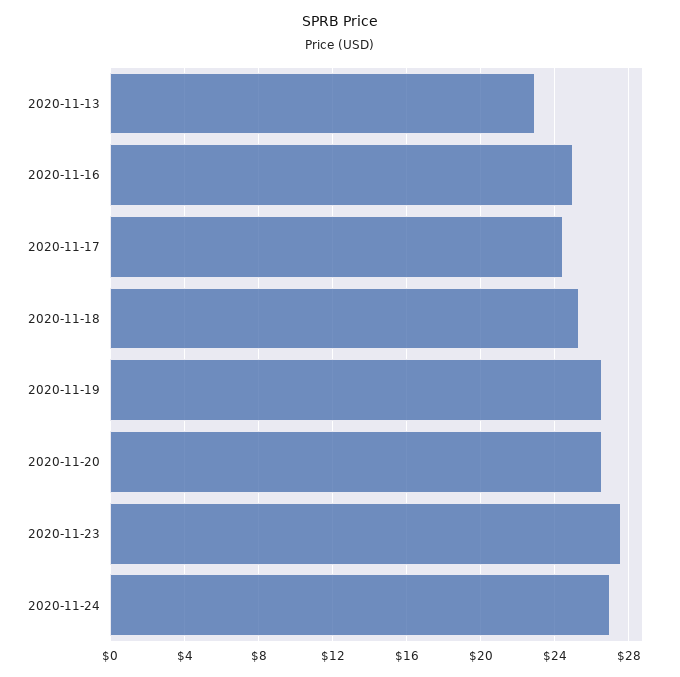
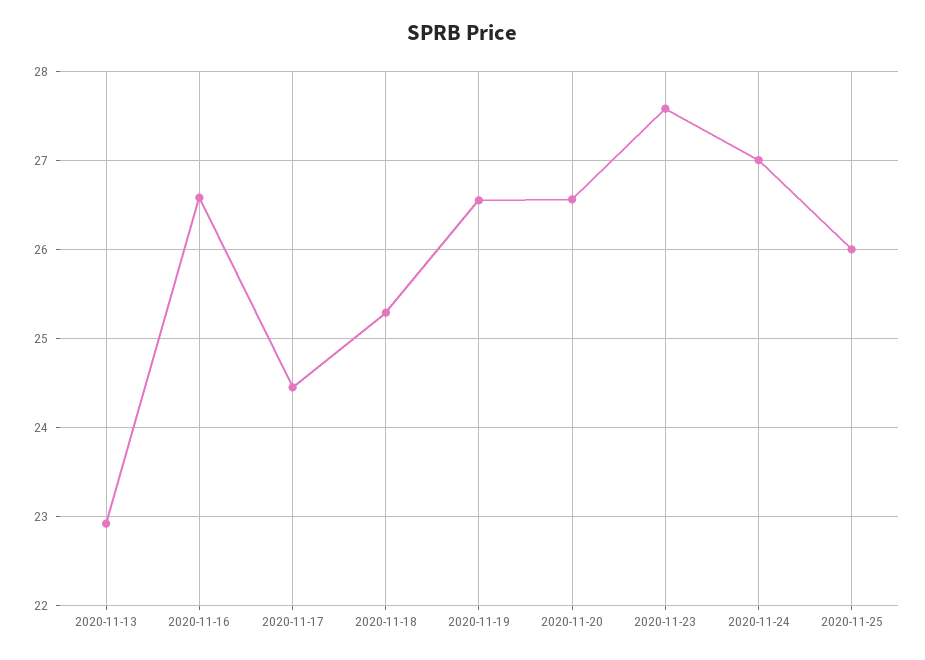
2020-11-16: 25 -> 26.6
2020-11-25: none -> 26

